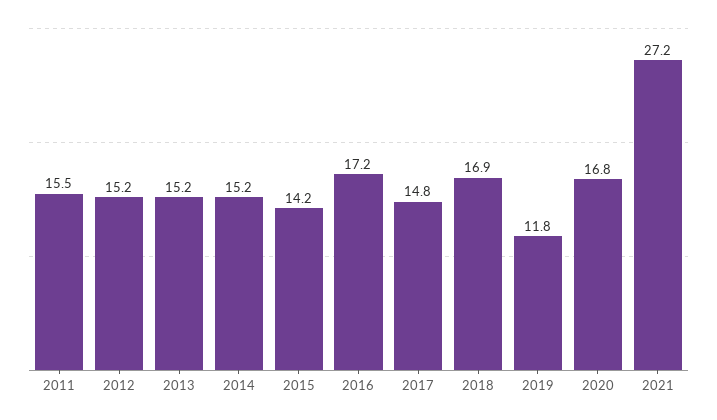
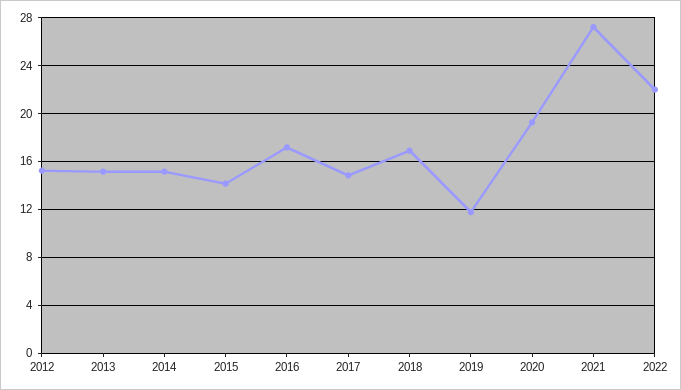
2011: 15.5 -> none
2020: 16.8 -> 19
2022: none -> 22

